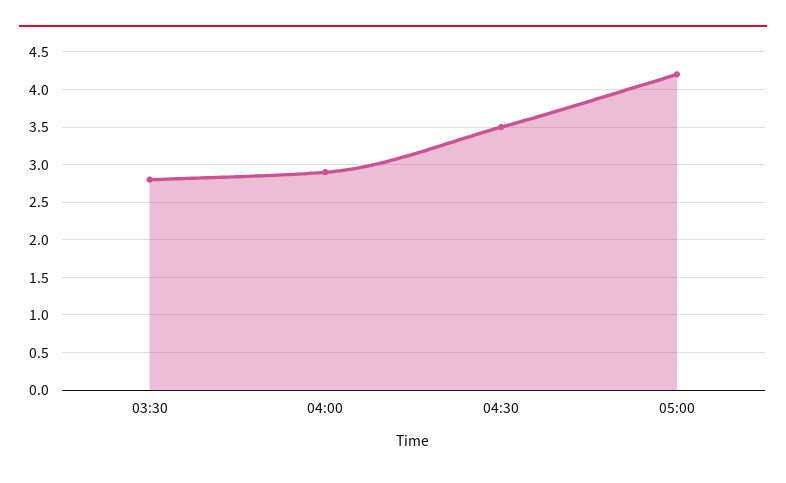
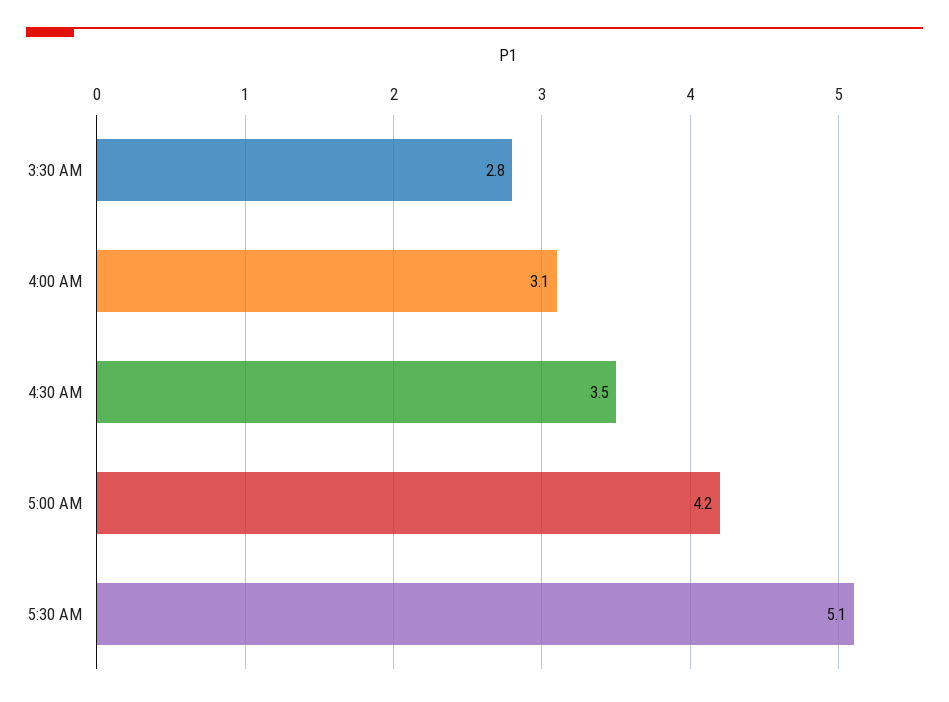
04:00: 2.9 -> 3.1
5:30 AM: none -> 5.1

